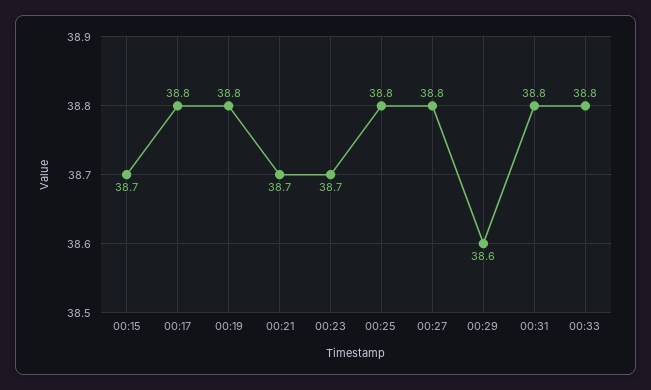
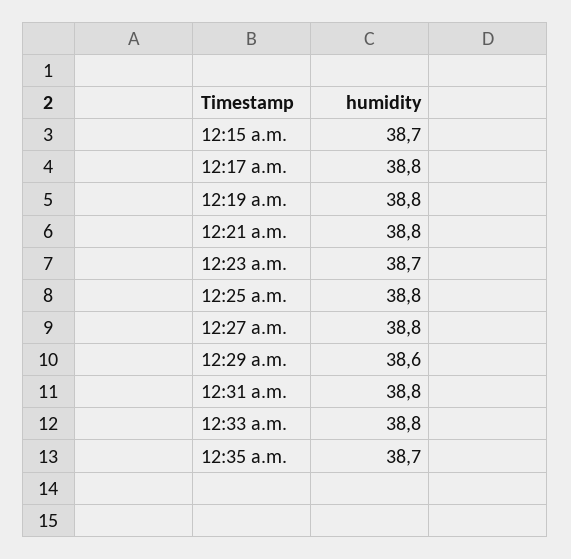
00:21: 38.7 -> 38.8
12:35 a.m.: none -> 38.7

